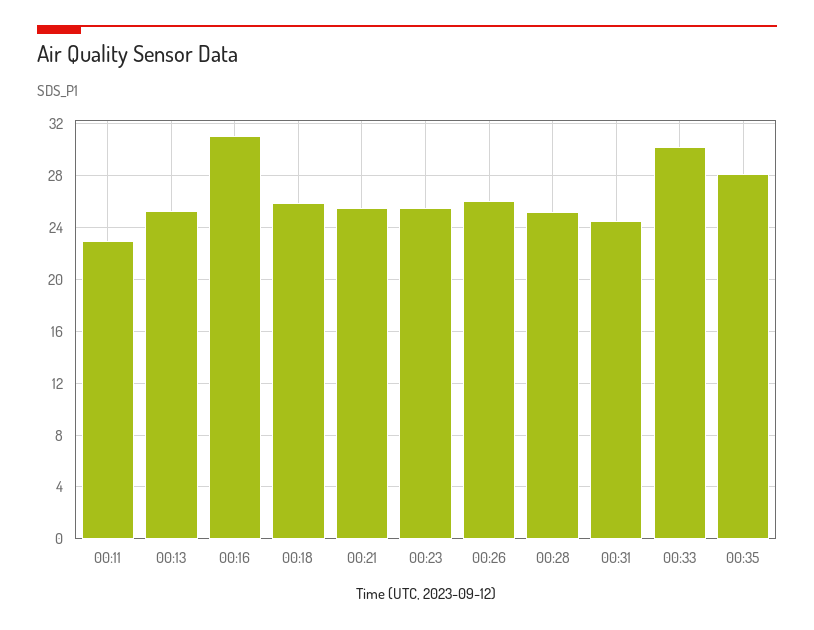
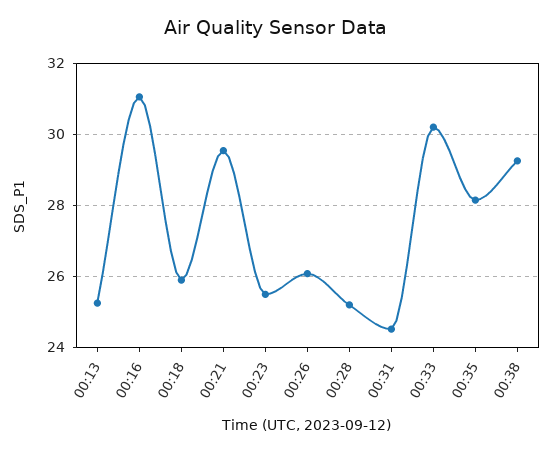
00:11: 23 -> none
00:21: 25.5 -> 29.6
00:38: none -> 29.2

